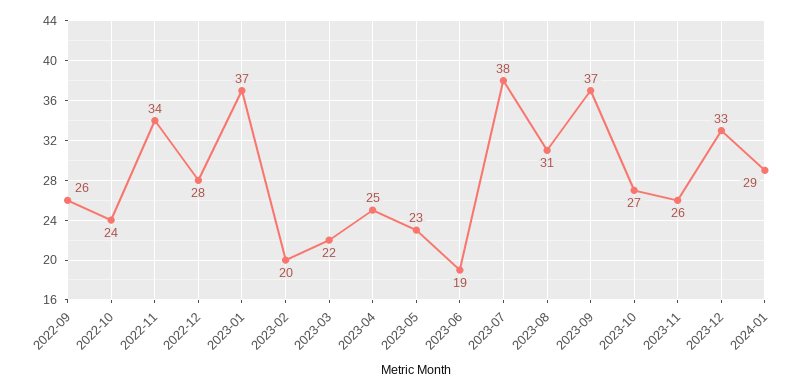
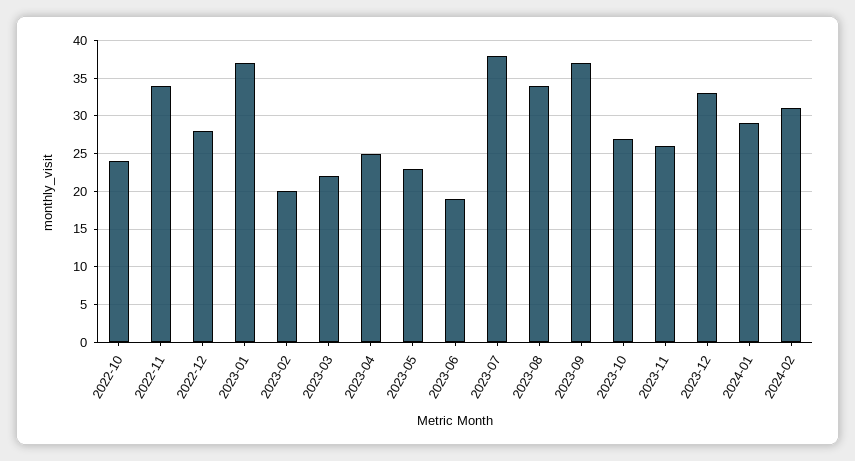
2022-09: 26 -> none
2023-08: 31 -> 34
2024-02: none -> 31

